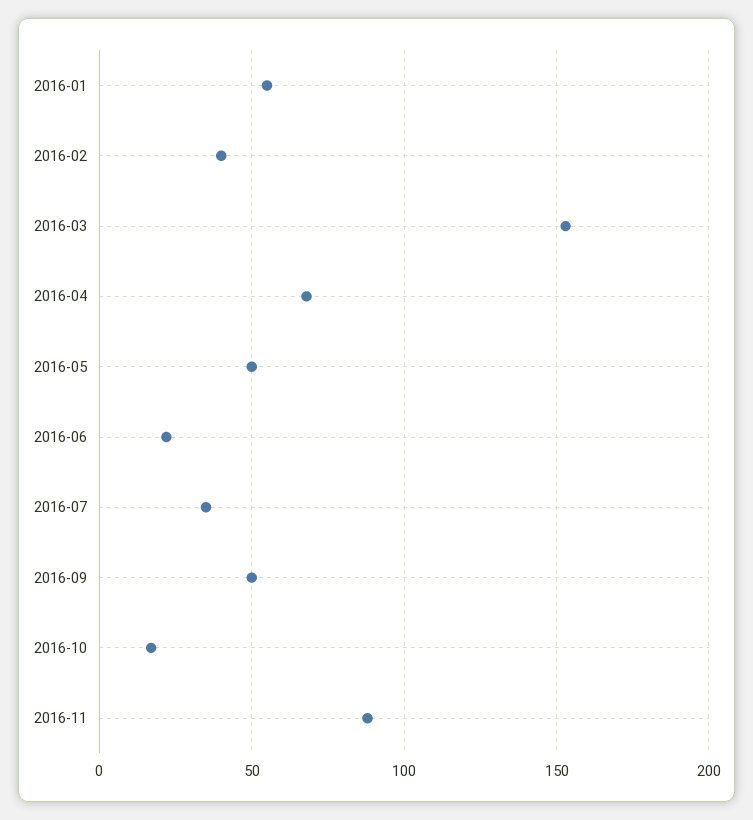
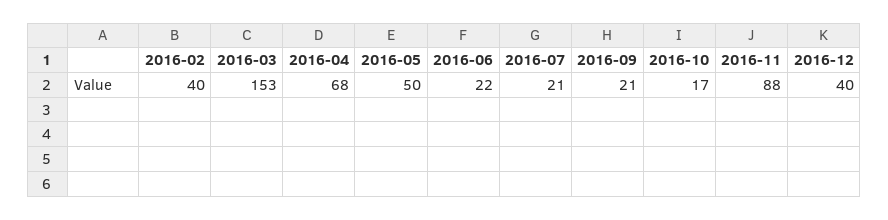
2016-01: 55 -> none
2016-07: 35 -> 21
2016-09: 50 -> 21
2016-12: none -> 40

